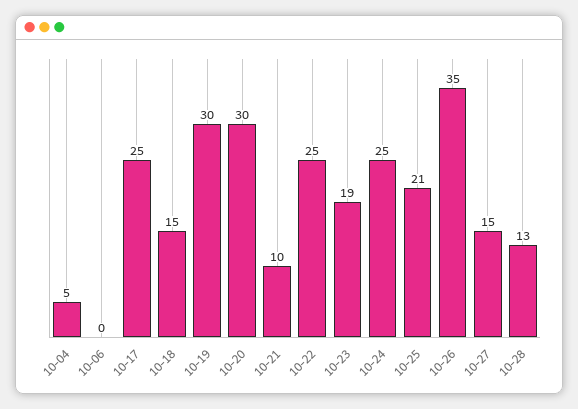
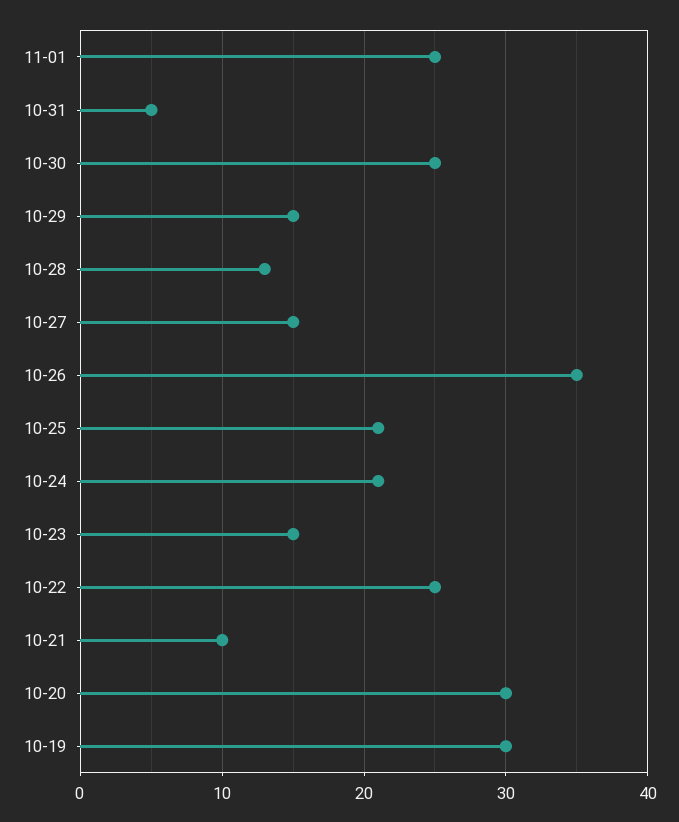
10-04: 5 -> none
10-06: 0 -> none
10-17: 25 -> none
10-18: 15 -> none
10-23: 19 -> 15
10-24: 25 -> 21
11-01: none -> 25
10-31: none -> 5
10-30: none -> 25
10-29: none -> 15

